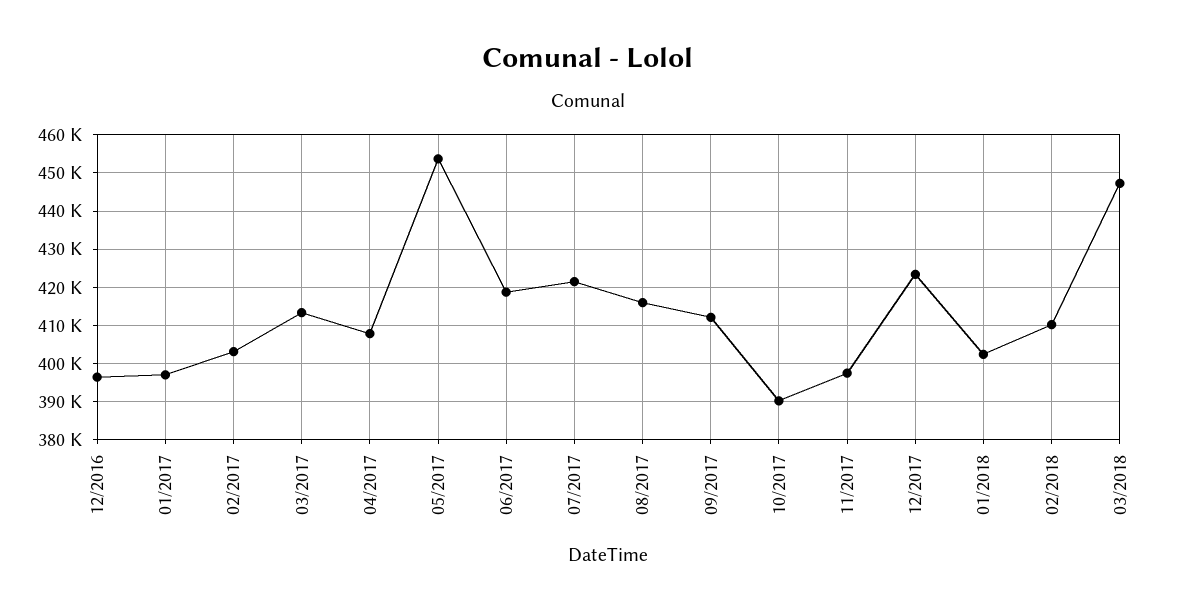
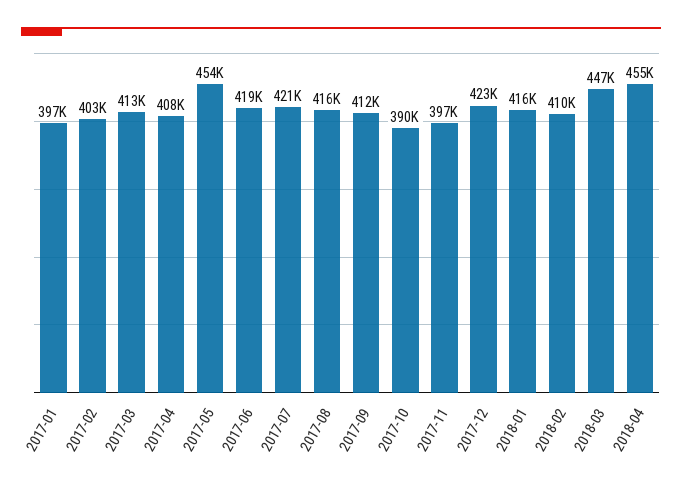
12/2016: 396000 -> none
01/2018: 402000 -> 416000
2018-04: none -> 455000

